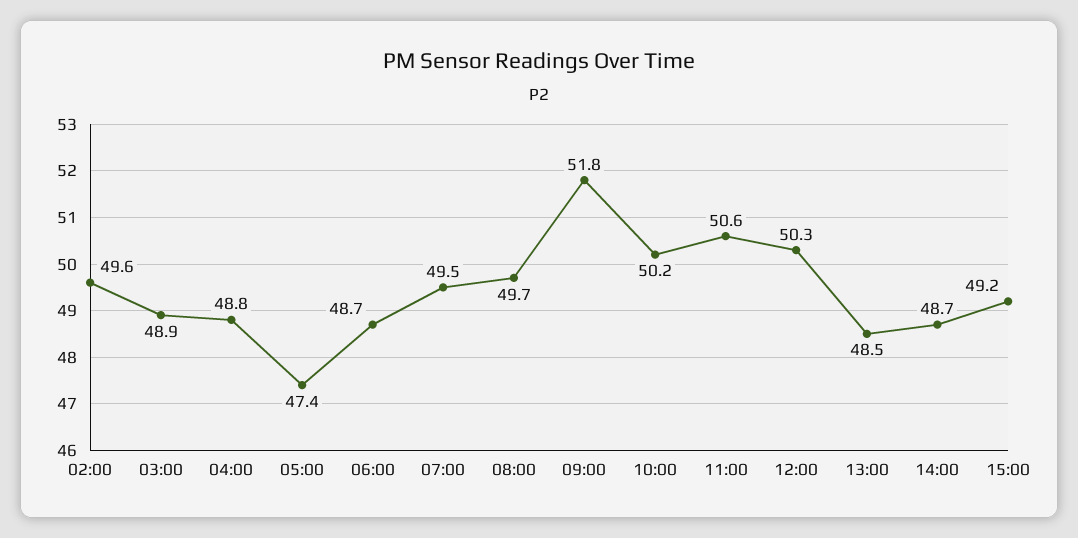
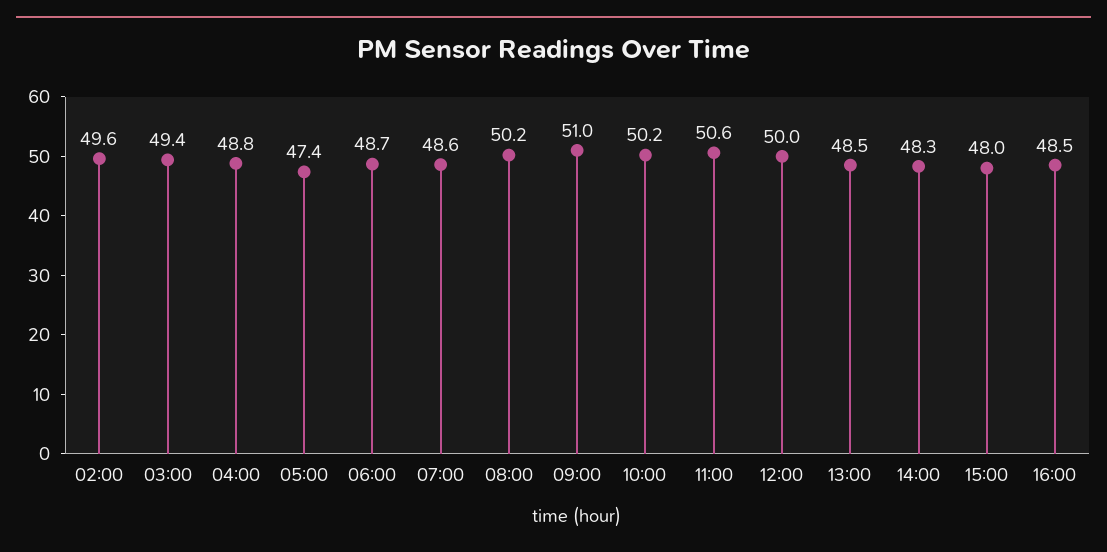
03:00: 48.9 -> 49.4
07:00: 49.5 -> 48.6
08:00: 49.7 -> 50.2
09:00: 51.8 -> 51
12:00: 50.3 -> 50
14:00: 48.7 -> 48.3
15:00: 49.2 -> 48
16:00: none -> 48.5

